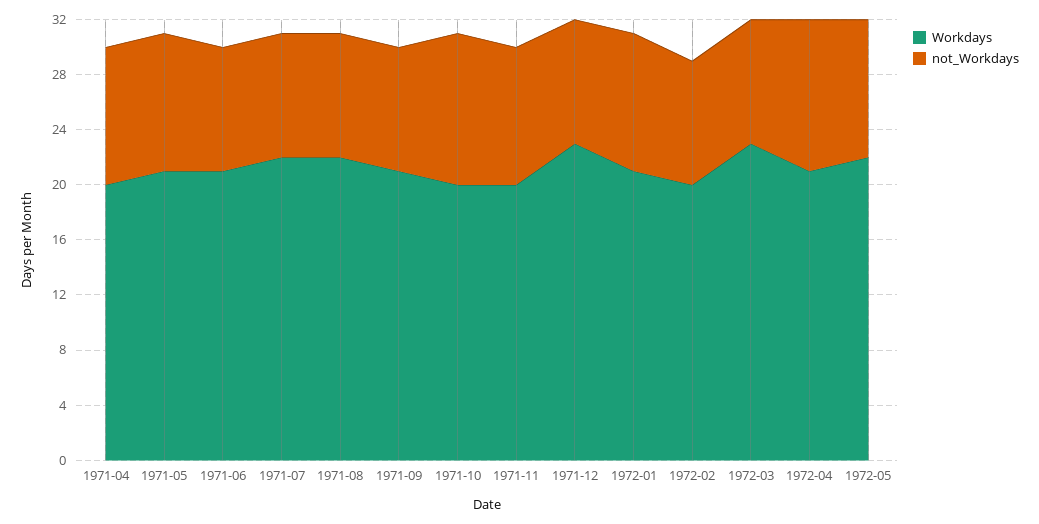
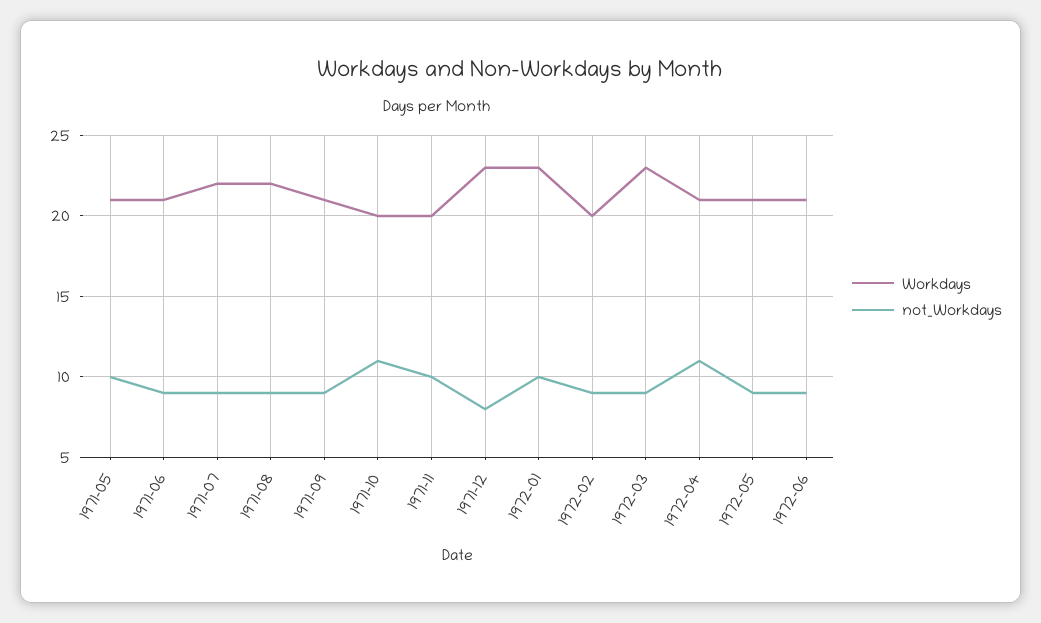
Workdays, 1971-04: 20 -> none
not_Workdays, 1971-04: 10 -> none
not_Workdays, 1971-12: 9 -> 8
Workdays, 1972-01: 21 -> 23
Workdays, 1972-05: 22 -> 21
not_Workdays, 1972-05: 10 -> 9
Workdays, 1972-06: none -> 21
not_Workdays, 1972-06: none -> 9

